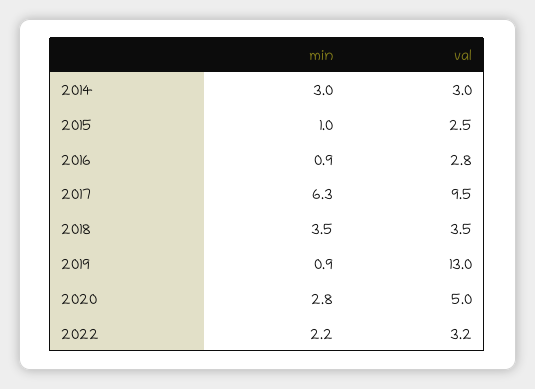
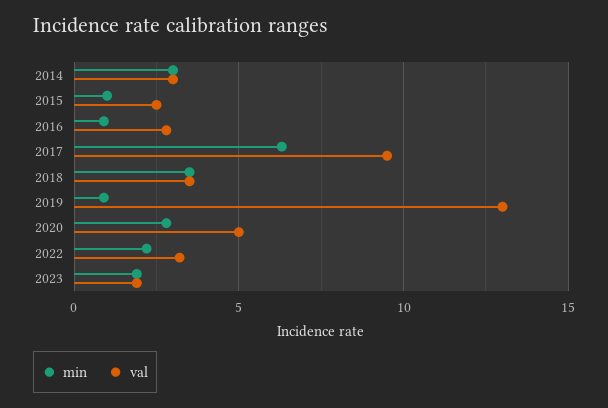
min, 2023: none -> 2
val, 2023: none -> 2

